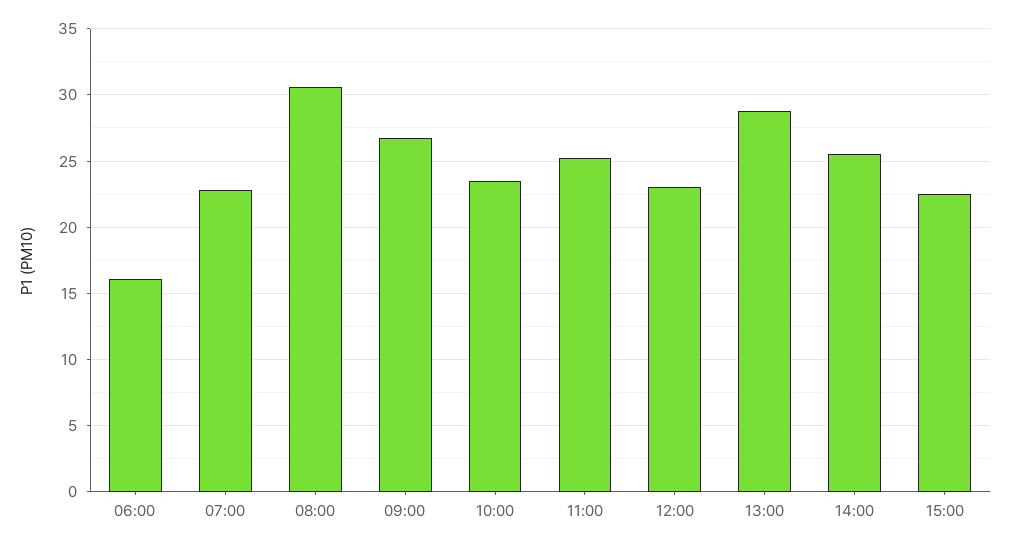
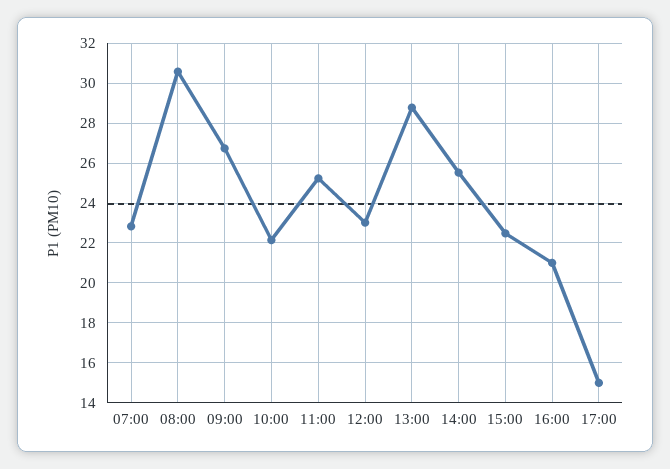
06:00: 16 -> none
10:00: 23.5 -> 22
16:00: none -> 21
17:00: none -> 15

